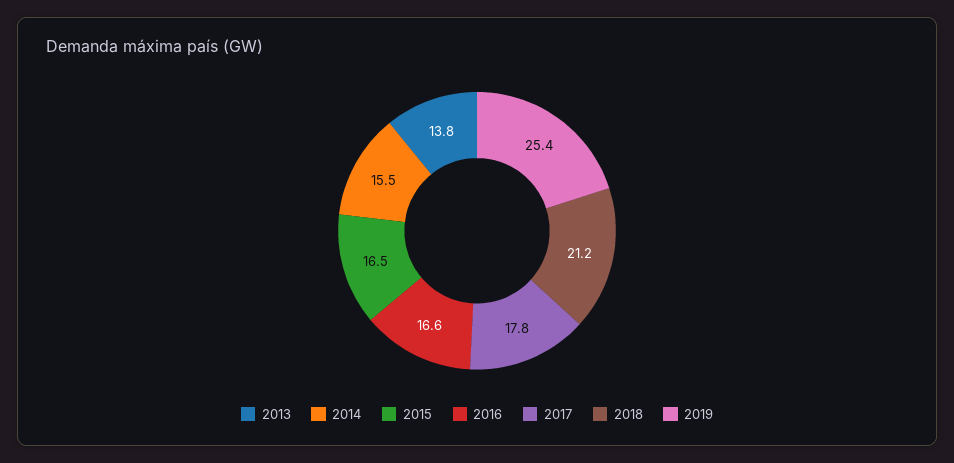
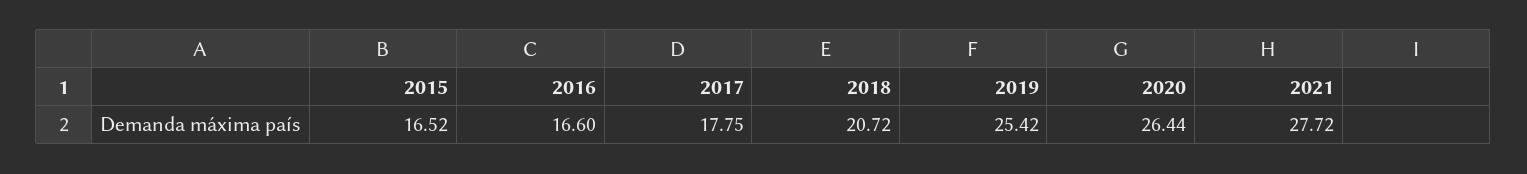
2013: 13.8 -> none
2014: 15.5 -> none
2018: 21.2 -> 20.72
2020: none -> 26.44
2021: none -> 27.72

